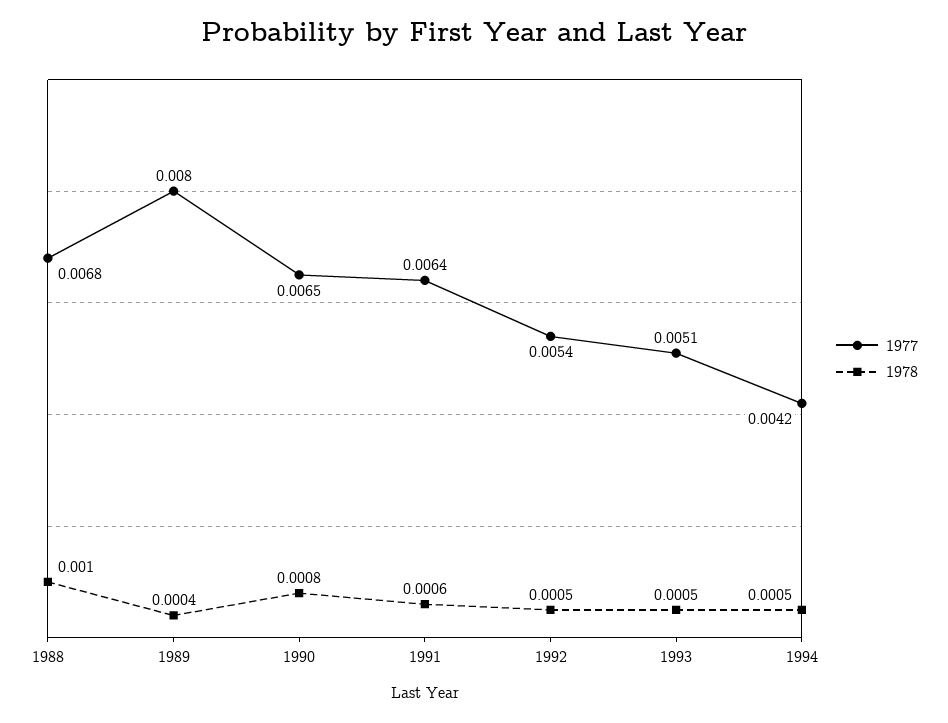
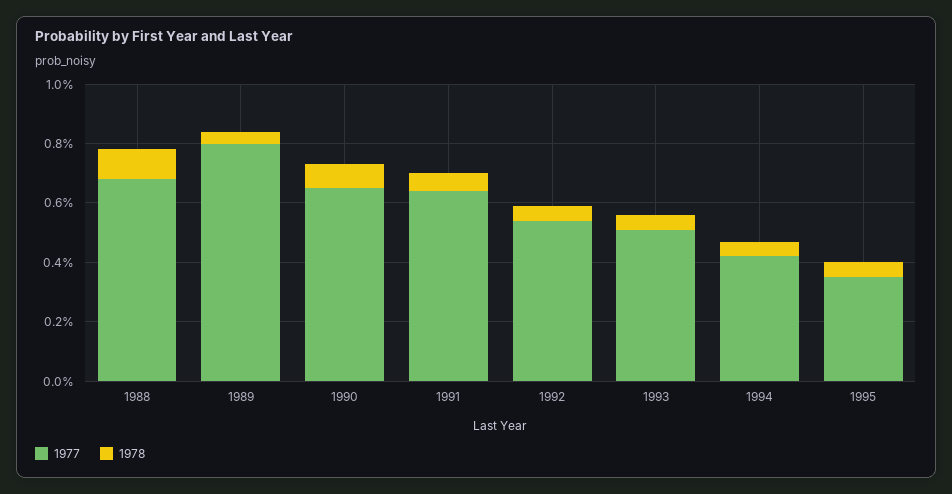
1977, 1995: none -> 0.0035
1978, 1995: none -> 0.0005

